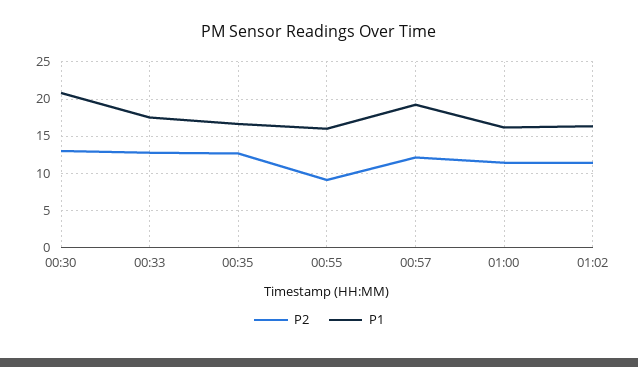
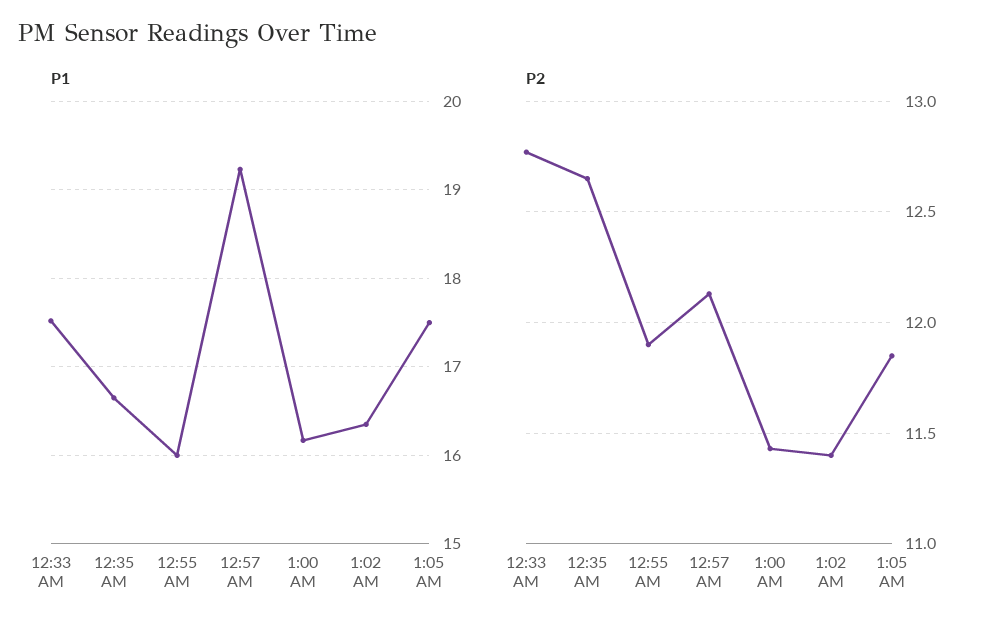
P2, 00:30: 13 -> none
P1, 00:30: 21 -> none
P2, 00:55: 9 -> 11.9
P1, 1:05 AM: none -> 17.5
P2, 1:05 AM: none -> 11.85

